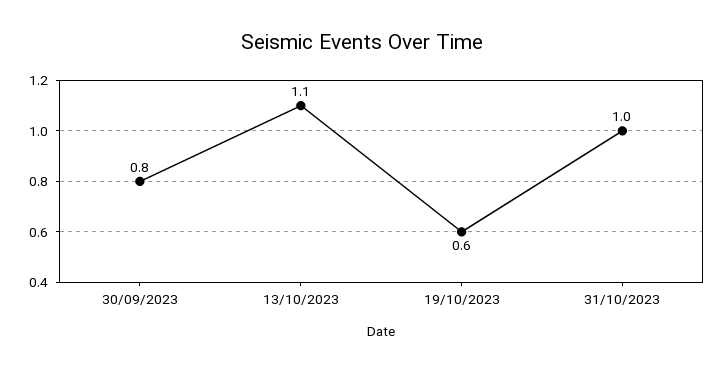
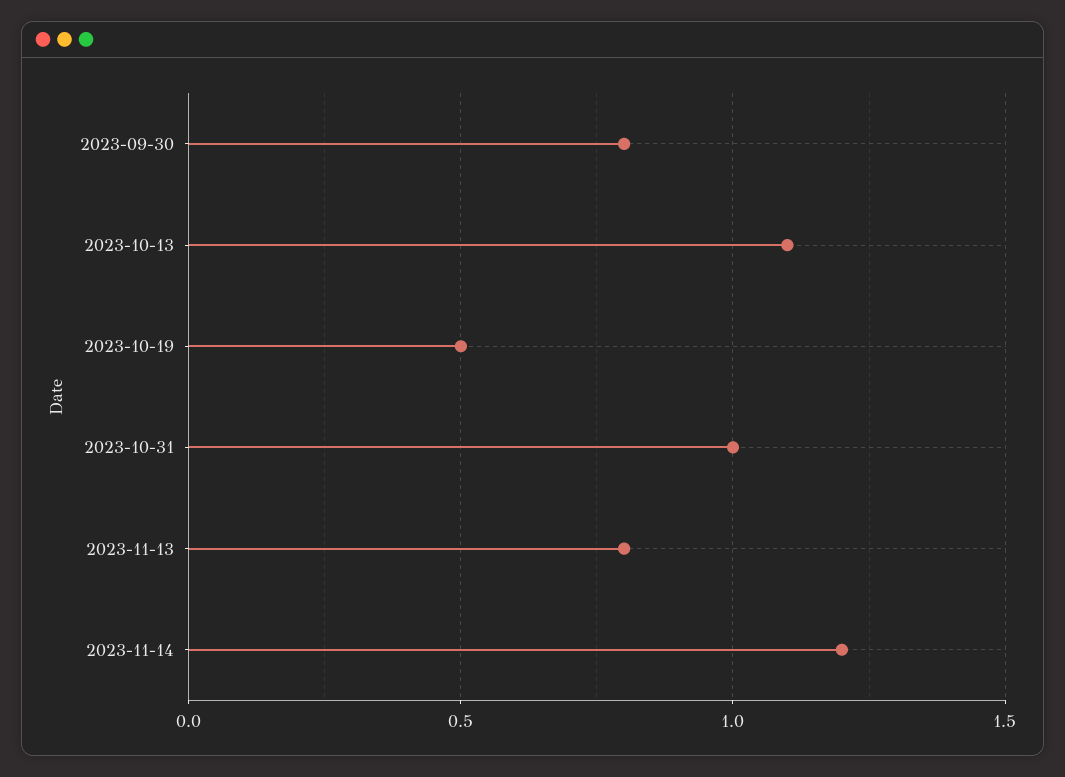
19/10/2023: 0.6 -> 0.5
2023-11-13: none -> 0.8
2023-11-14: none -> 1.2

